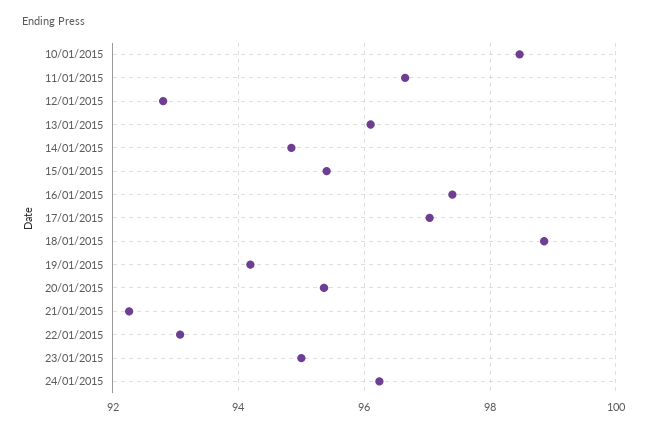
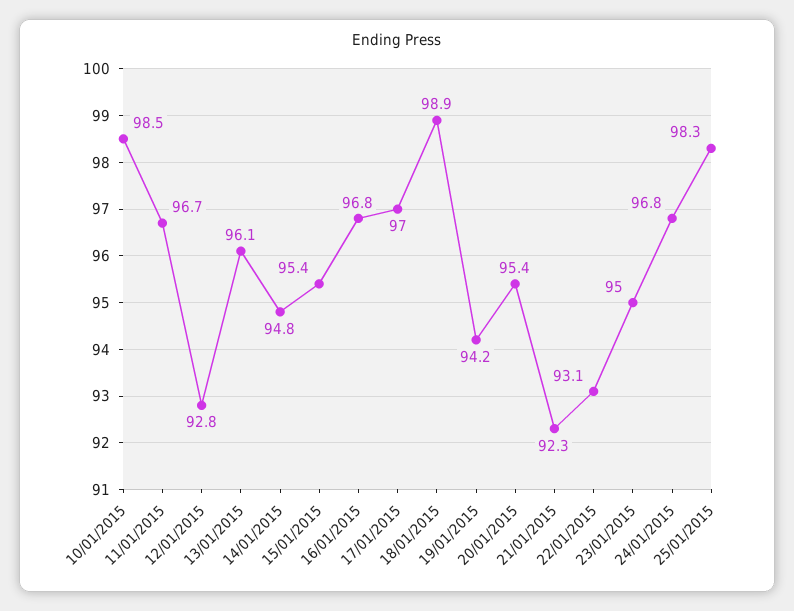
16/01/2015: 97.4 -> 96.8
24/01/2015: 96.2 -> 96.8
25/01/2015: none -> 98.3

